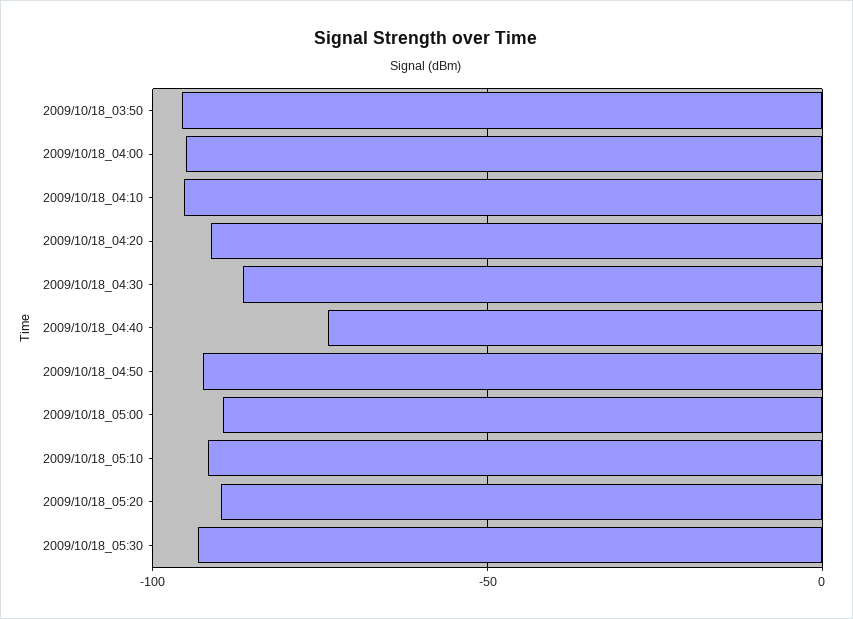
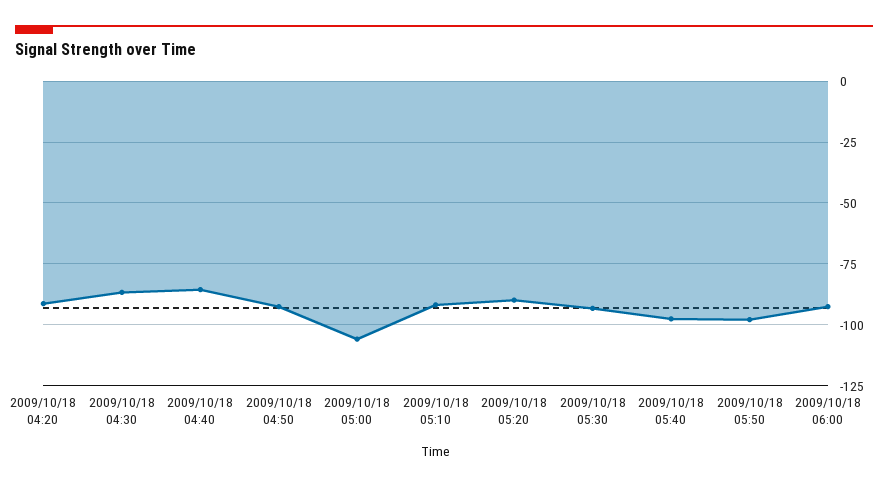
2009/10/18_03:50: -95 -> none
2009/10/18_04:00: -95 -> none
2009/10/18_04:10: -95 -> none
2009/10/18_04:40: -75 -> -85
2009/10/18_05:00: -90 -> -105
2009/10/18 05:40: none -> -97.5
2009/10/18 05:50: none -> -97.5
2009/10/18 06:00: none -> -92.5

